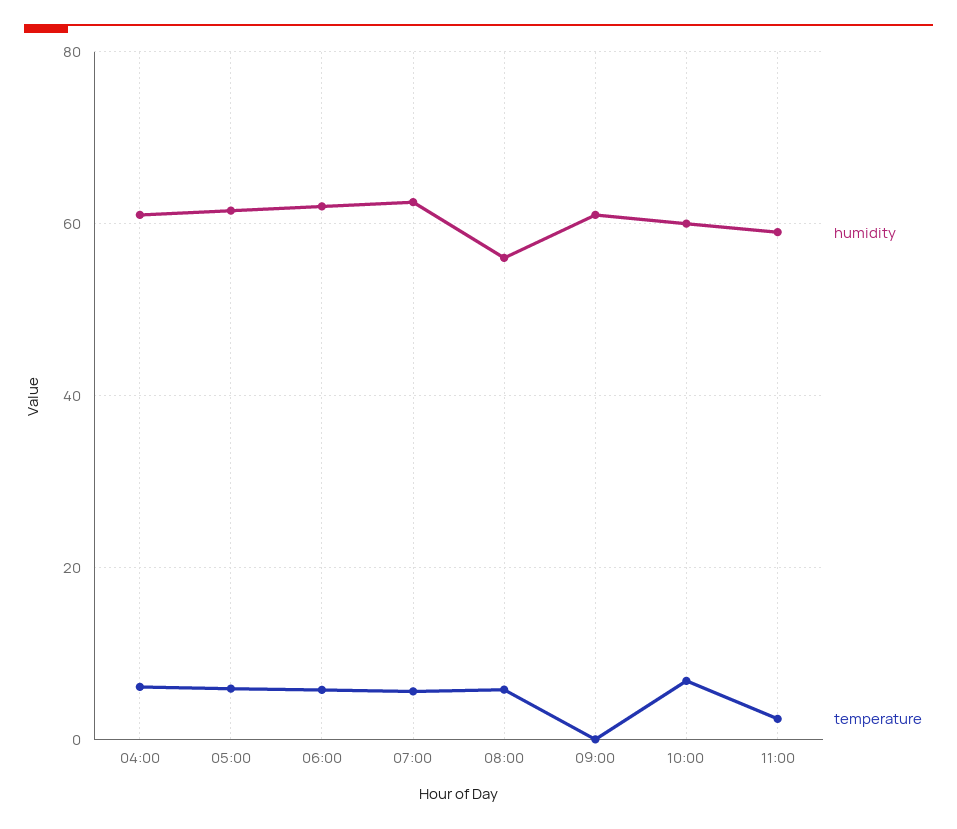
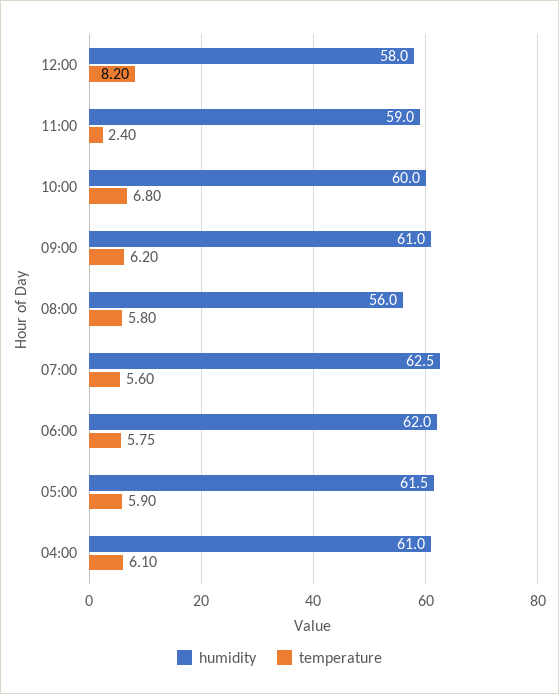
temperature, 09:00: 0 -> 6.2
humidity, 12:00: none -> 58
temperature, 12:00: none -> 8.2

